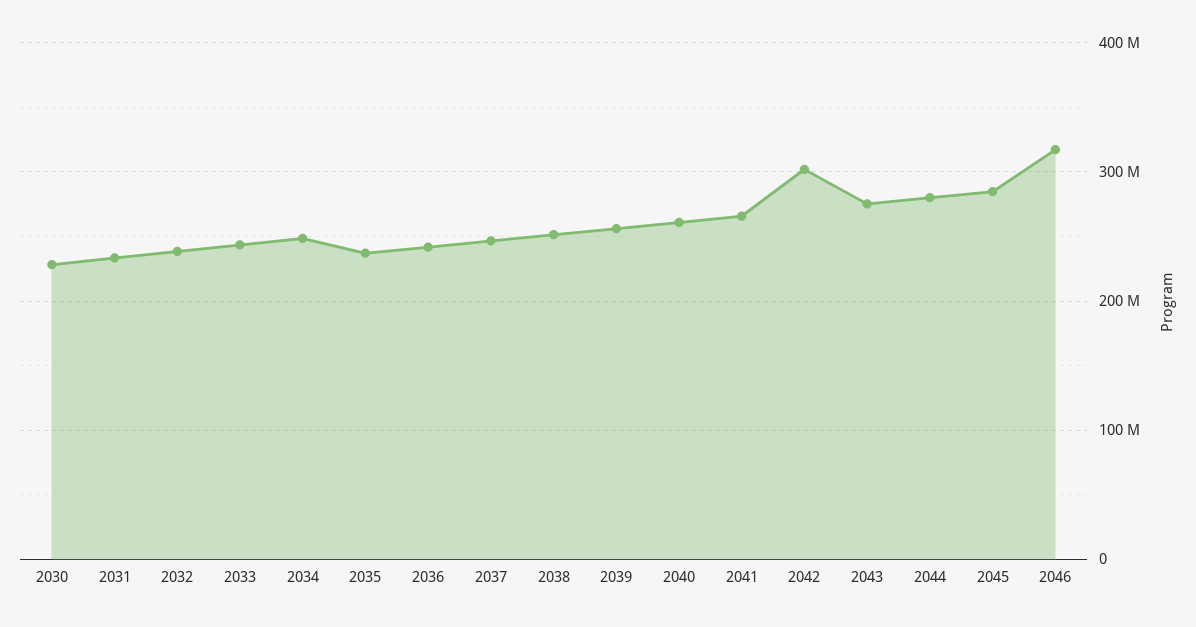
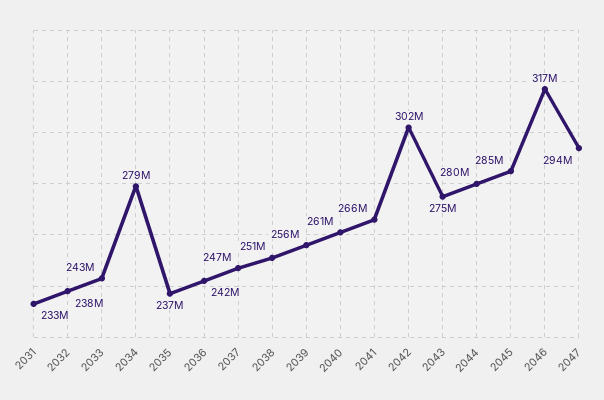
2030: 230000000 -> none
2034: 250000000 -> 279000000
2047: none -> 294000000

